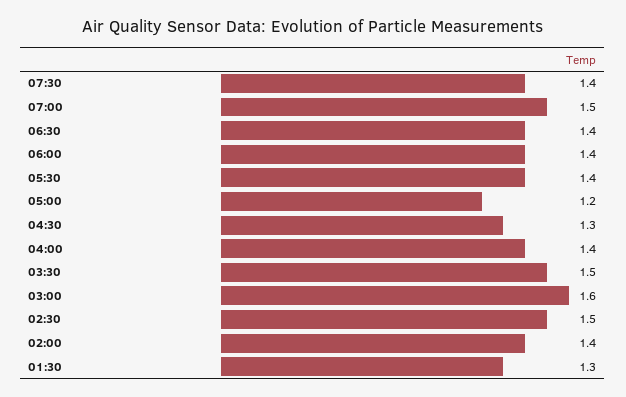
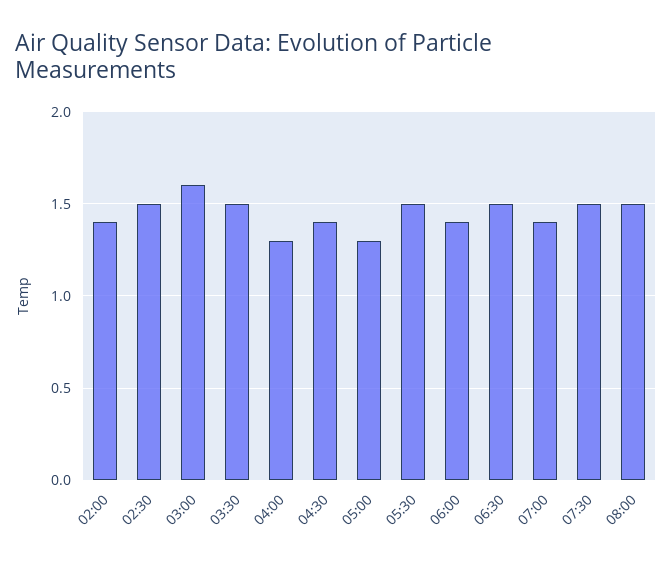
07:30: 1.4 -> 1.5
07:00: 1.5 -> 1.4
06:30: 1.4 -> 1.5
05:30: 1.4 -> 1.5
05:00: 1.2 -> 1.3
04:30: 1.3 -> 1.4
04:00: 1.4 -> 1.3
01:30: 1.3 -> none
08:00: none -> 1.5

